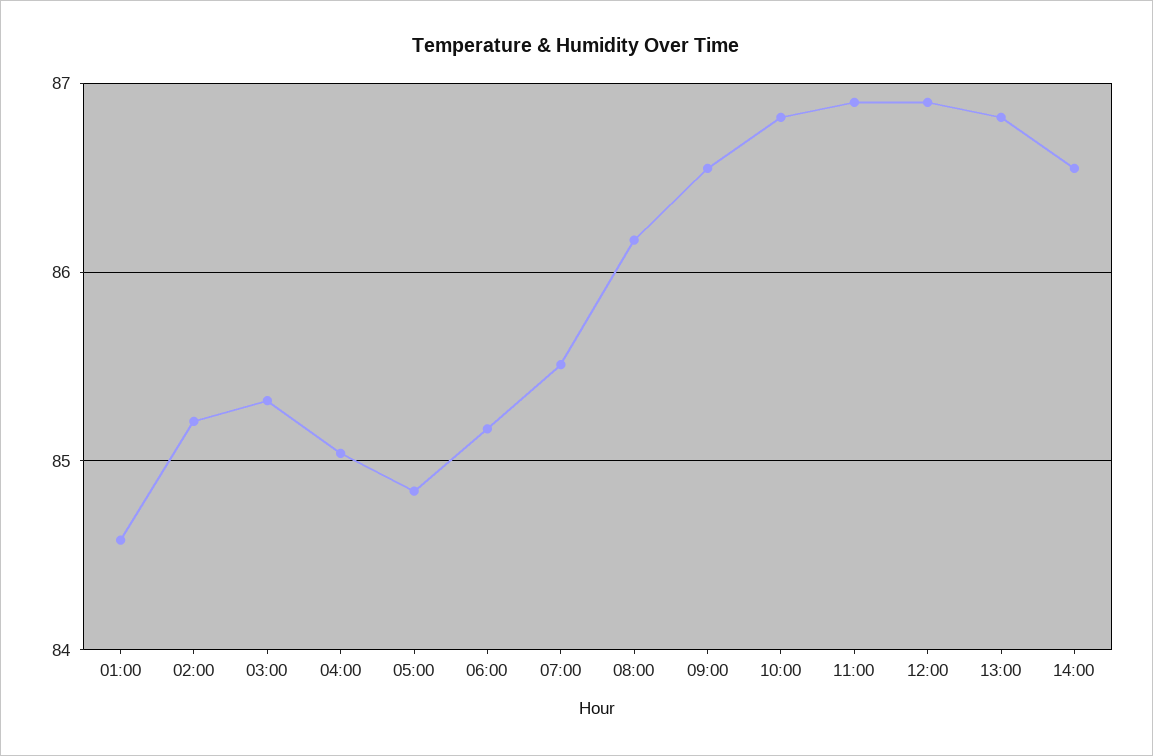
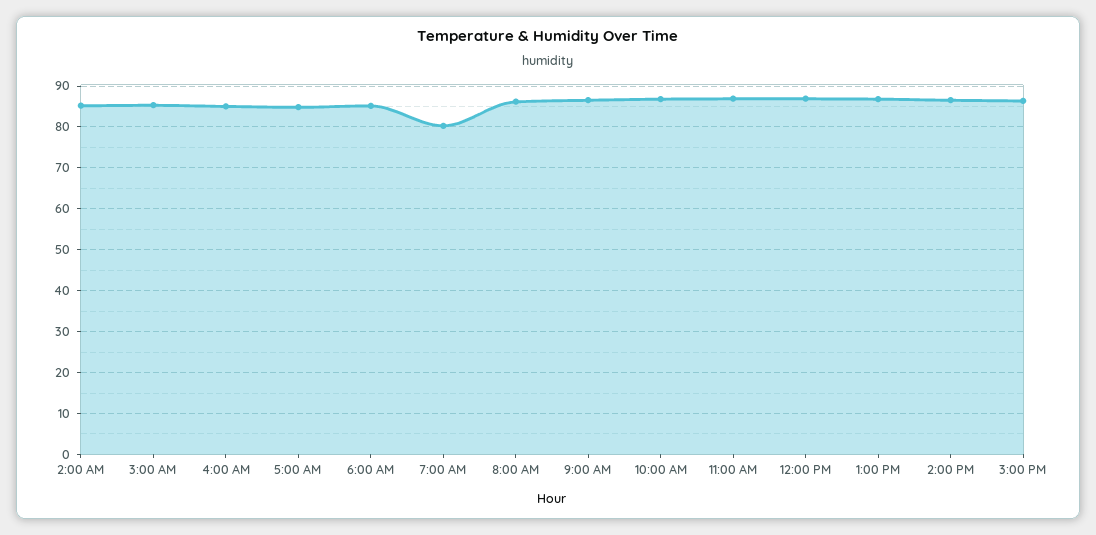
01:00: 84.6 -> none
07:00: 85.5 -> 80
3:00 PM: none -> 86

